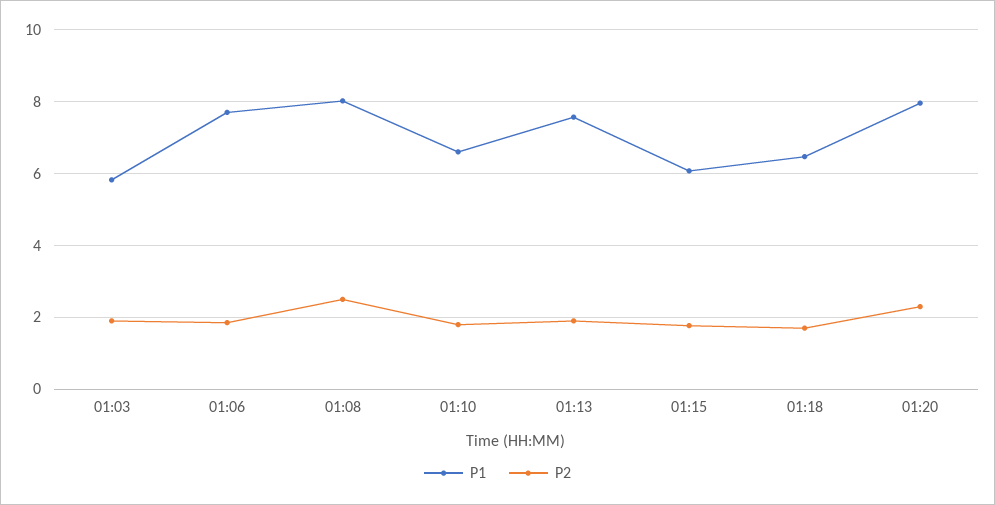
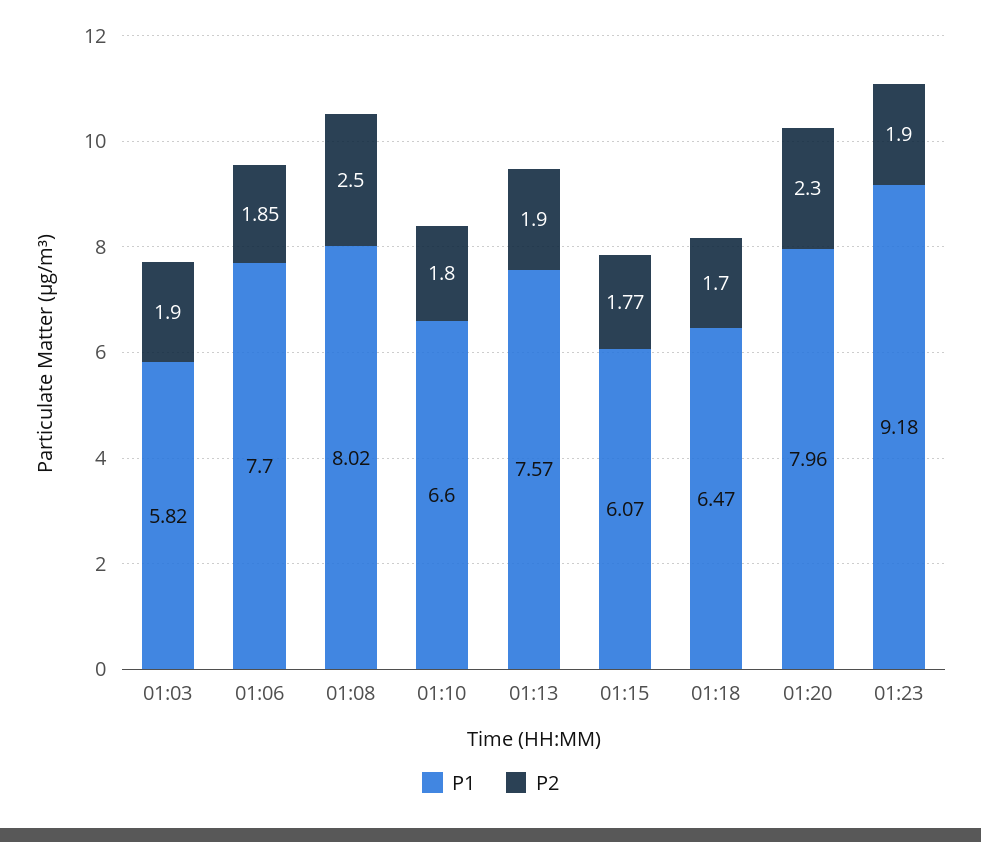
P1, 01:23: none -> 9.18
P2, 01:23: none -> 1.9

